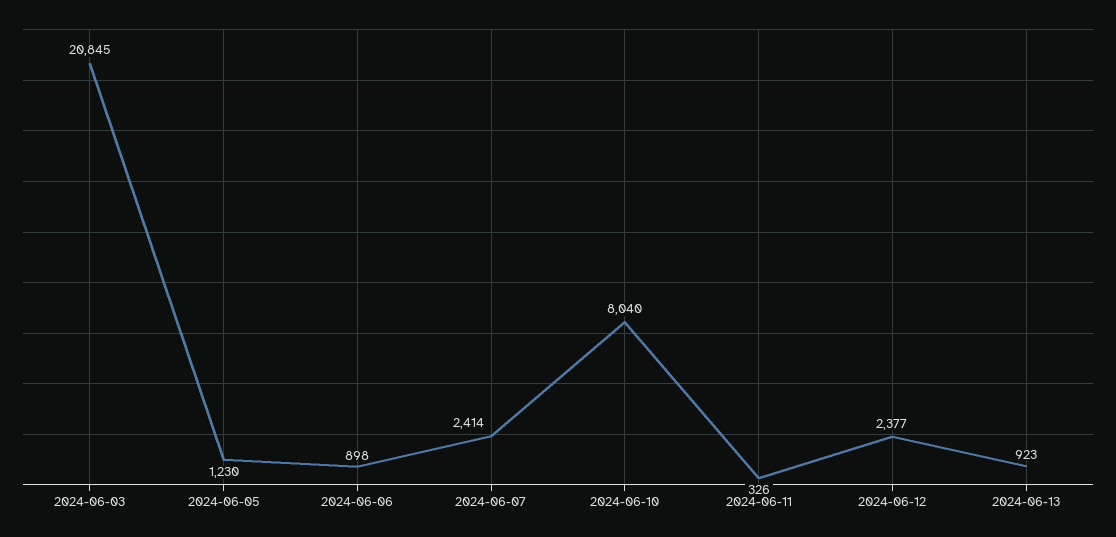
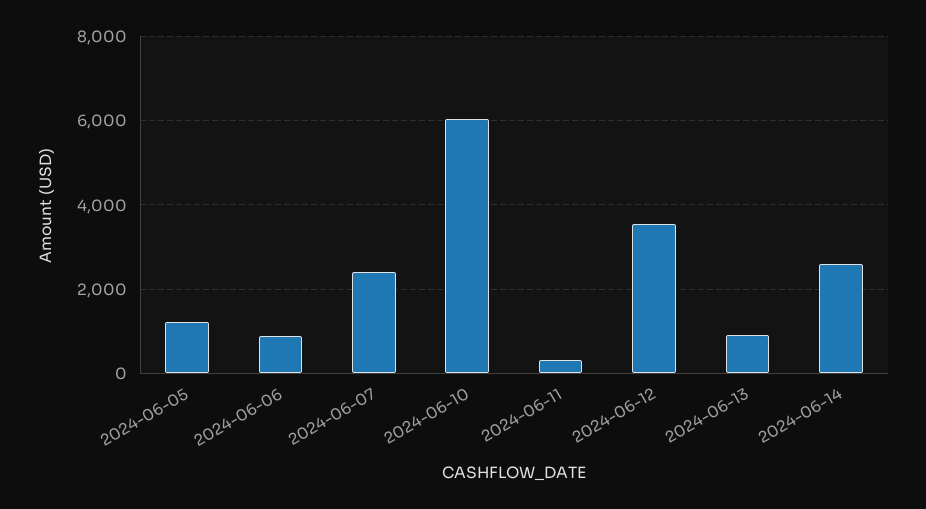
2024-06-03: 20845 -> none
2024-06-10: 8040 -> 6000
2024-06-12: 2377 -> 3600
2024-06-14: none -> 2600

